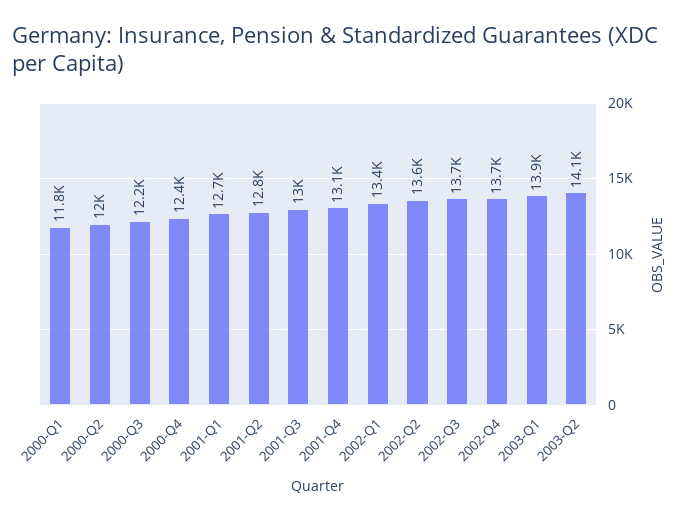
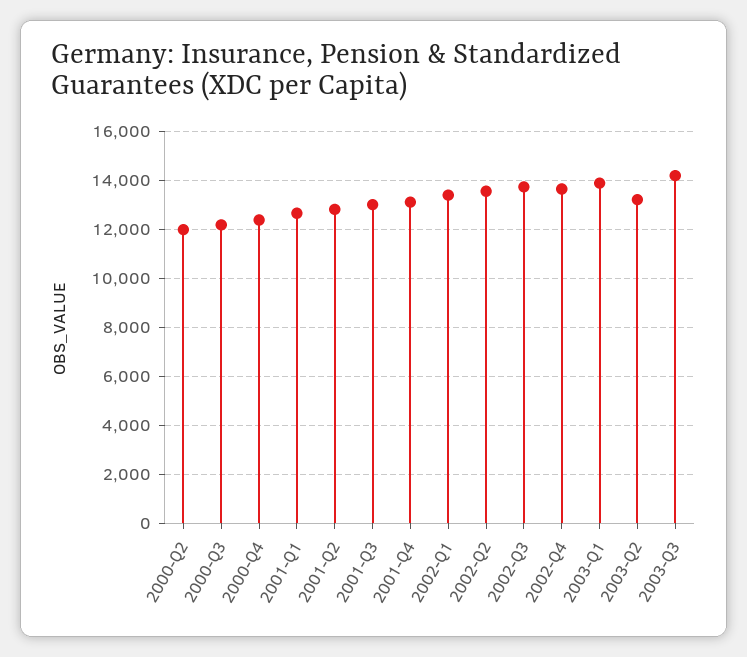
2000-Q1: 11800 -> none
2003-Q2: 14100 -> 13250
2003-Q3: none -> 14250

